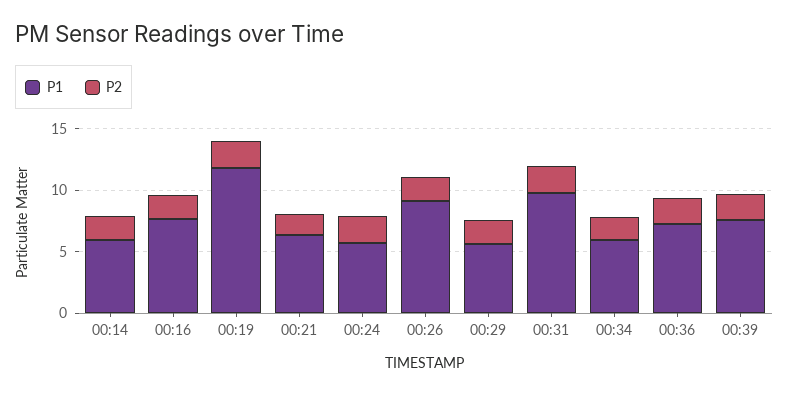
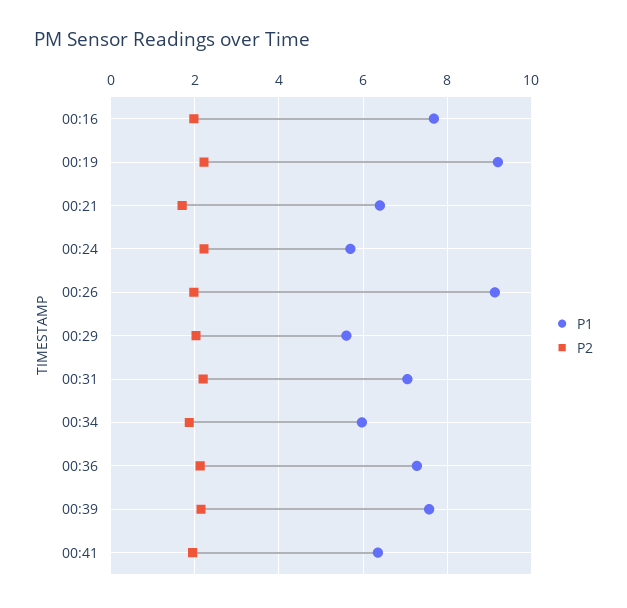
P1, 00:14: 6 -> none
P2, 00:14: 2 -> none
P1, 00:19: 12 -> 9.2
P1, 00:31: 10 -> 7
P1, 00:41: none -> 6.4
P2, 00:41: none -> 2

